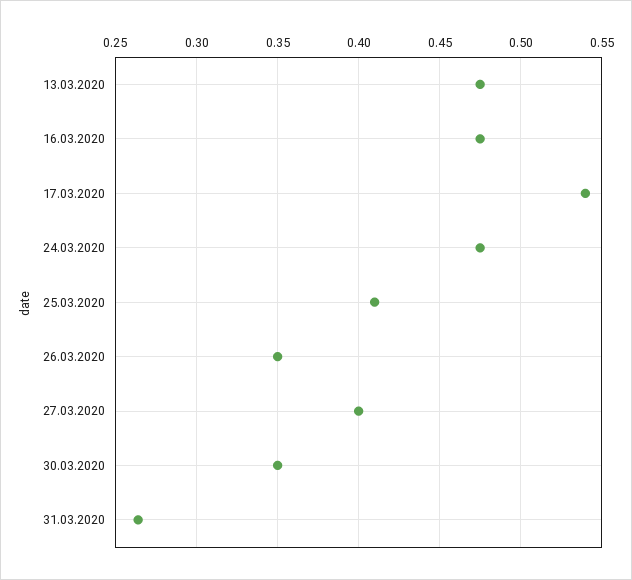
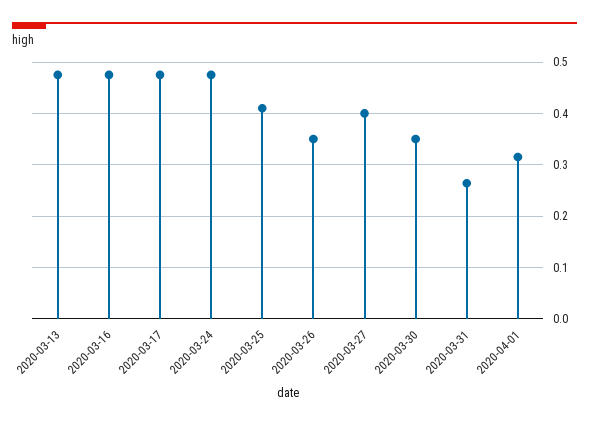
17.03.2020: 0.54 -> 0.48
2020-04-01: none -> 0.32

